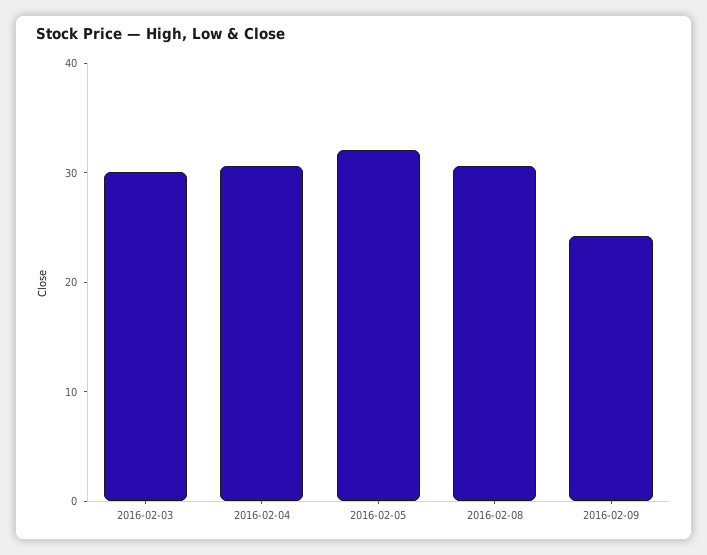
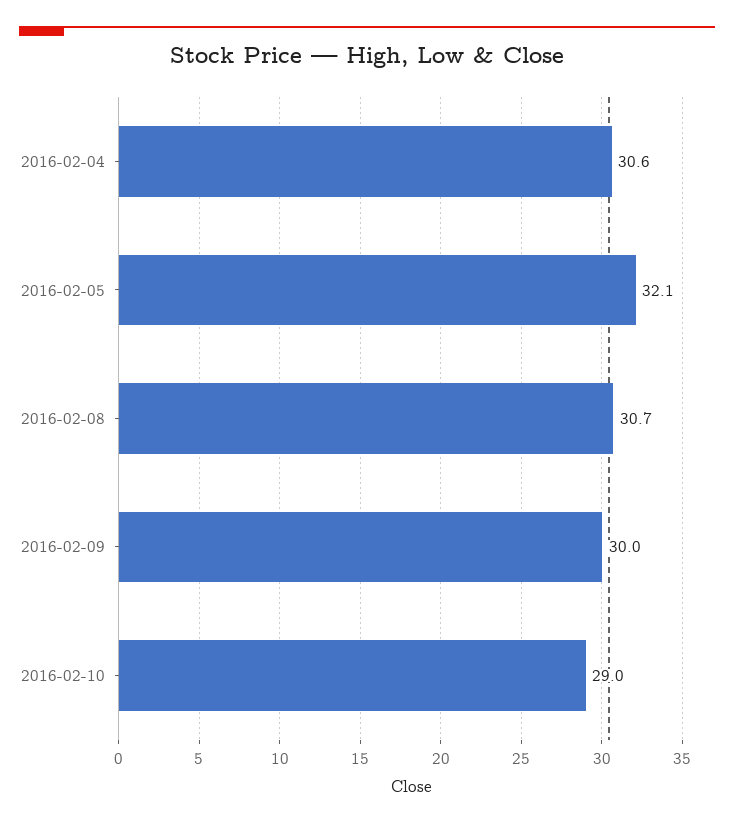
2016-02-03: 30 -> none
2016-02-09: 24 -> 30
2016-02-10: none -> 29

